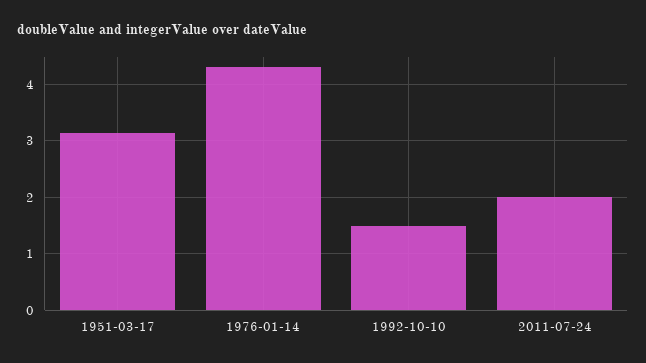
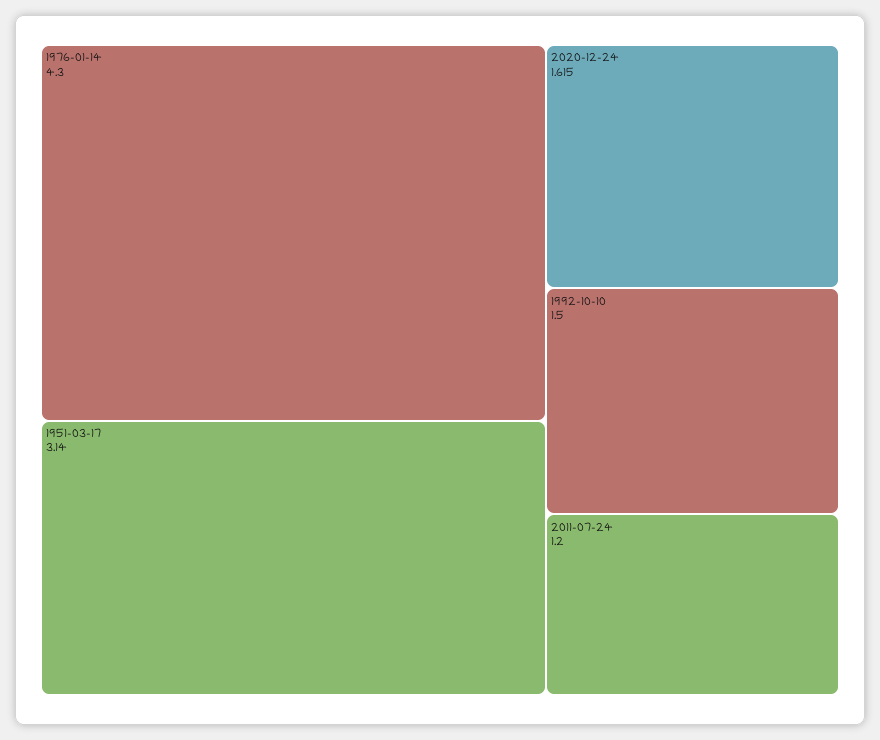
2011-07-24: 2 -> 1.2
2020-12-24: none -> 1.615

